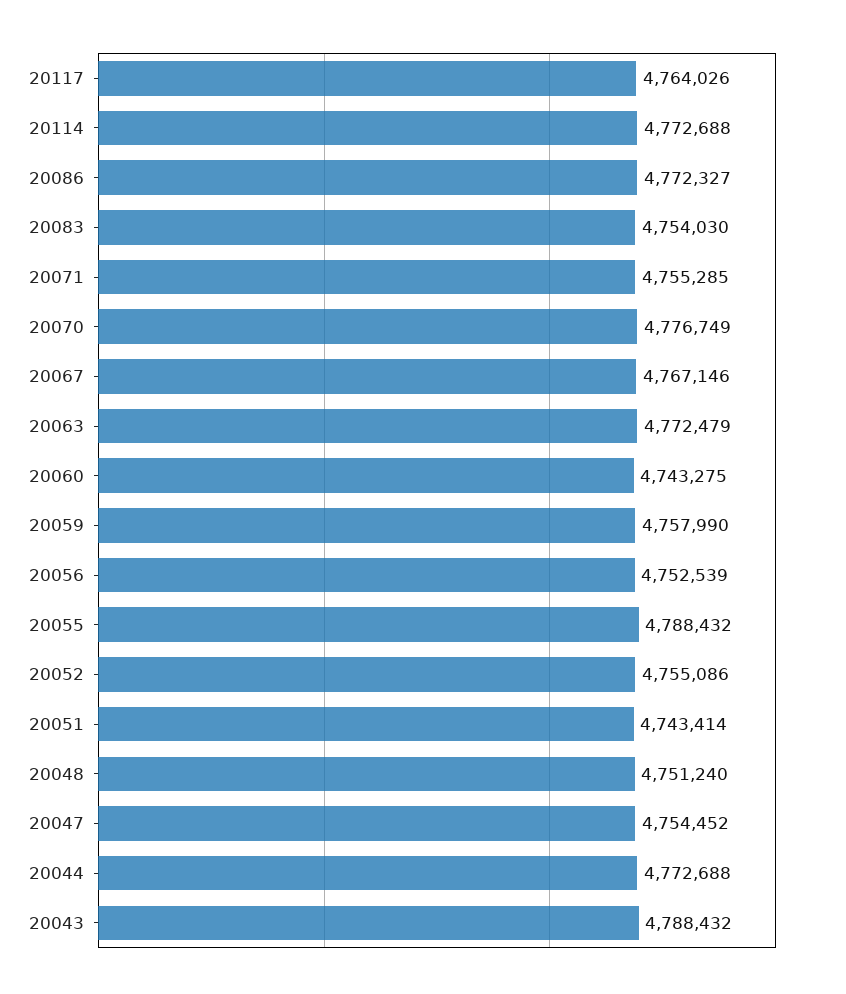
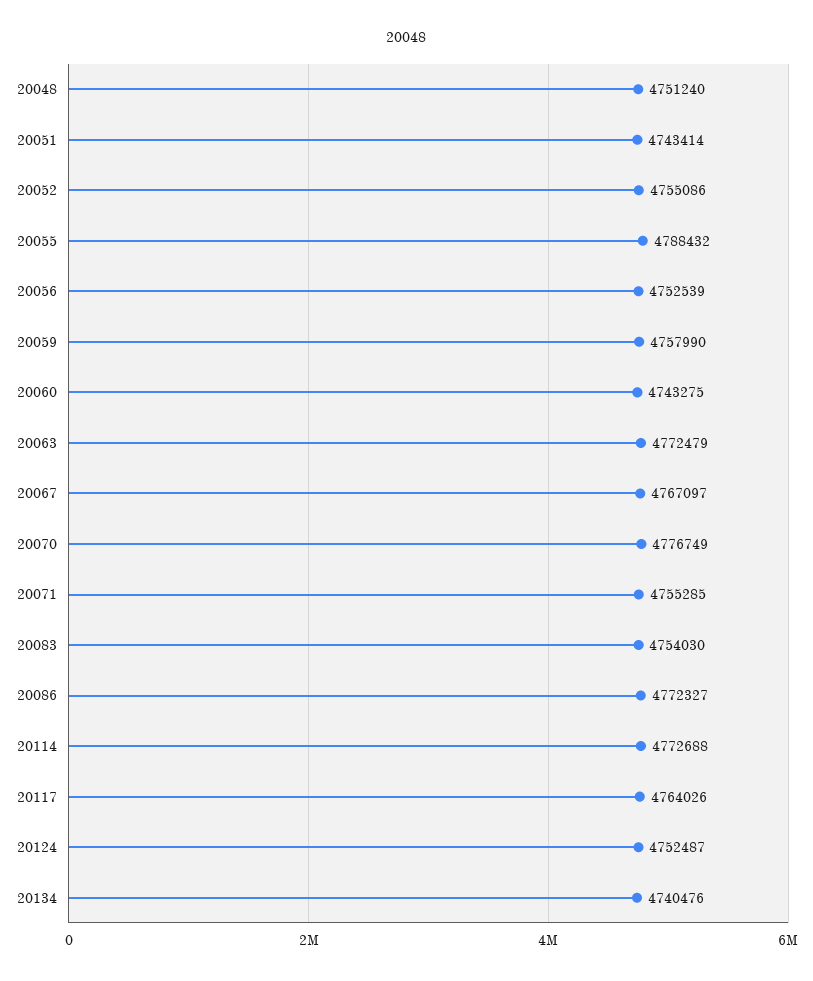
20067: 4767146 -> 4767097
20047: 4754452 -> none
20044: 4772688 -> none
20043: 4788432 -> none
20124: none -> 4752487
20134: none -> 4740476

